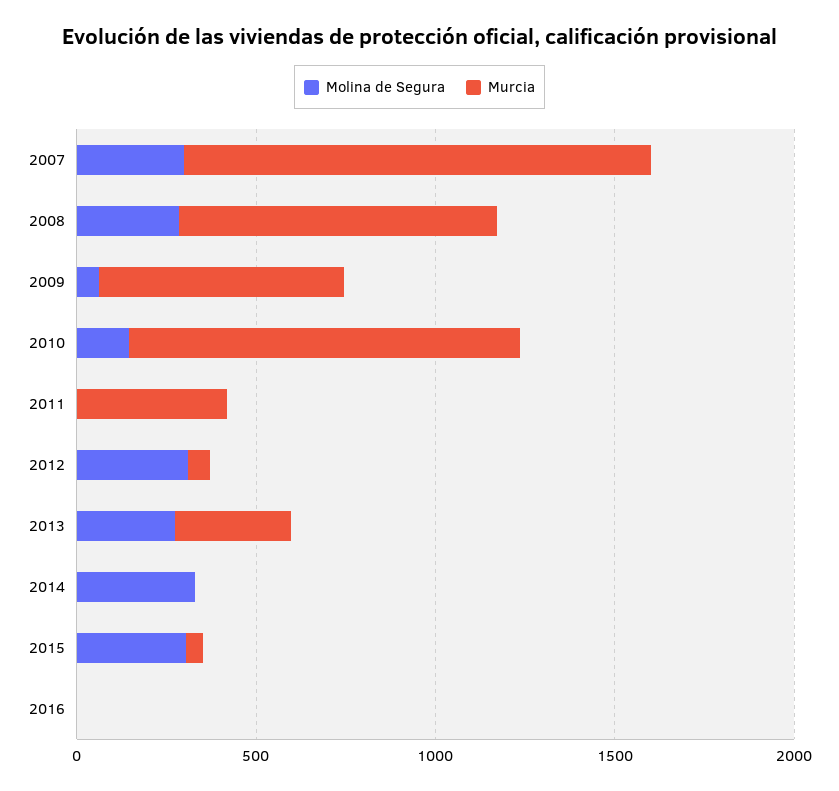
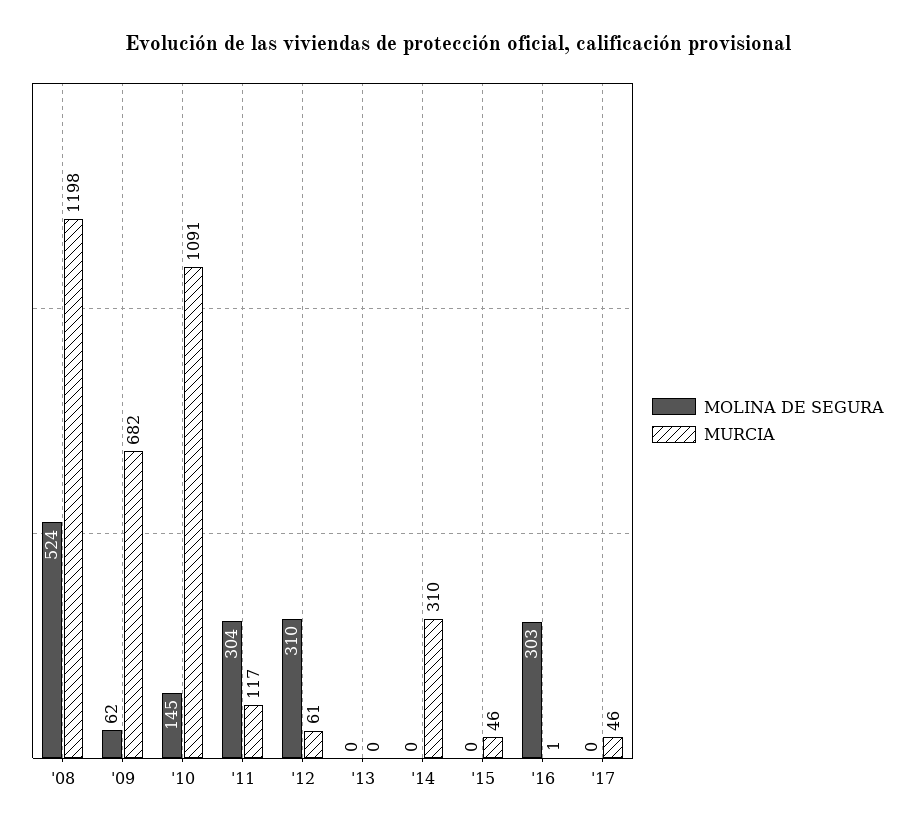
Molina de Segura, 2007: 300 -> none
Murcia, 2007: 1300 -> none
Molina de Segura, 2008: 300 -> 524
Murcia, 2008: 900 -> 1198
Molina de Segura, 2011: 0 -> 304
Murcia, 2011: 400 -> 117
Molina de Segura, 2013: 300 -> 0
Murcia, 2013: 300 -> 0
Molina de Segura, 2014: 300 -> 0
Murcia, 2014: 0 -> 310
Molina de Segura, 2015: 300 -> 0
Molina de Segura, 2016: 0 -> 303
Molina de Segura, '17: none -> 0
Murcia, '17: none -> 46

